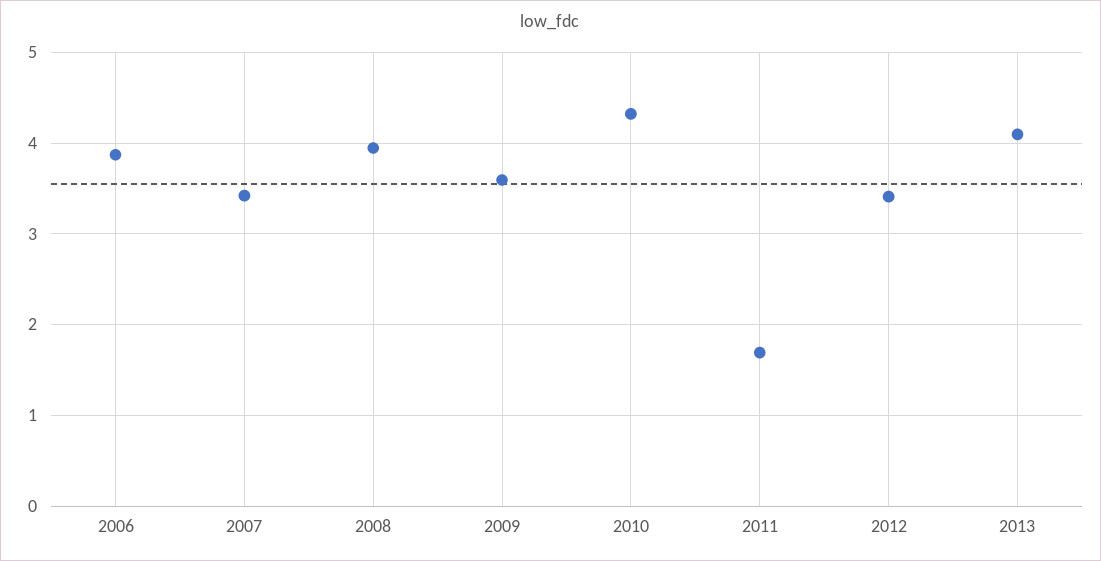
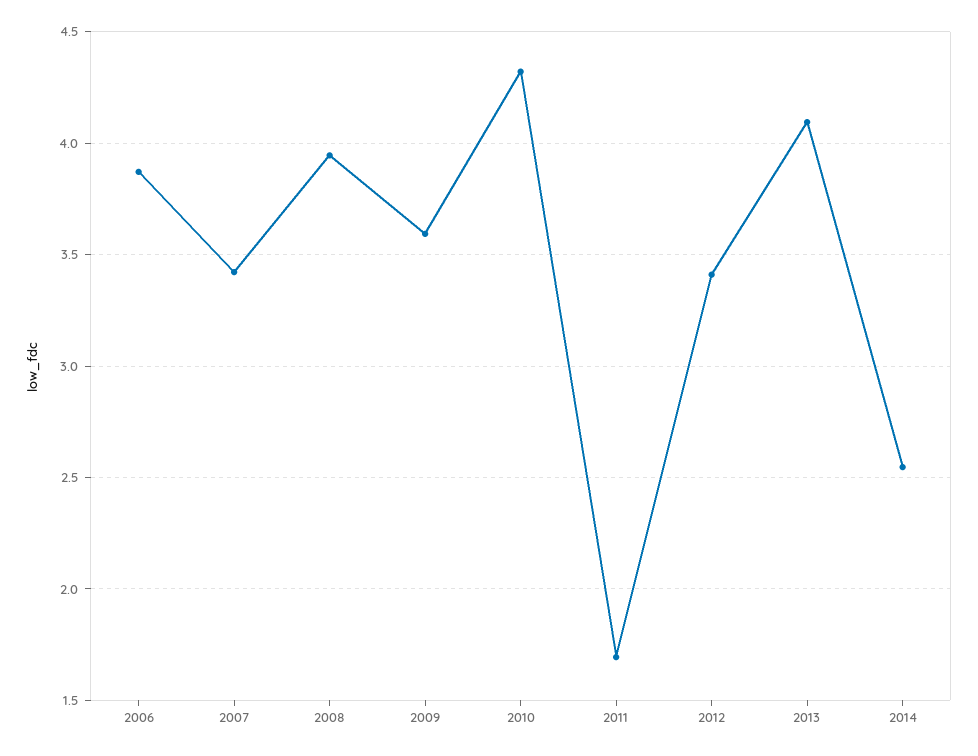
2014: none -> 2.55

